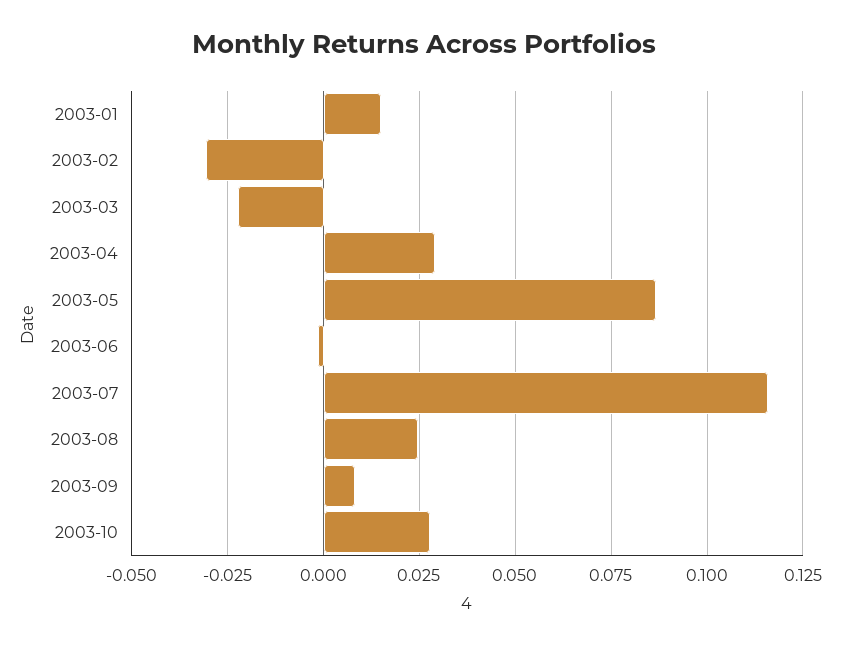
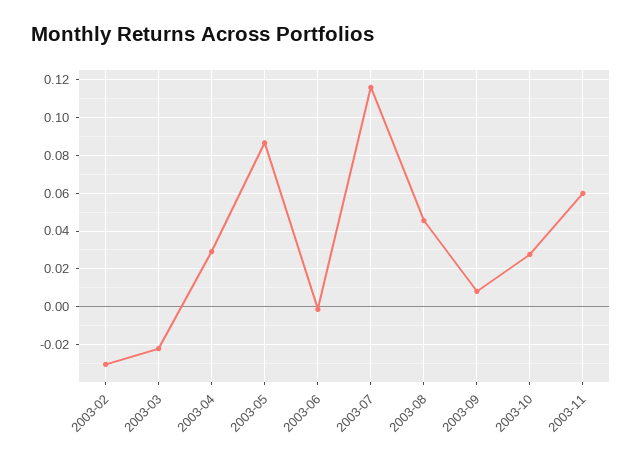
2003-01: 0.015 -> none
2003-08: 0.025 -> 0.045
2003-11: none -> 0.06

